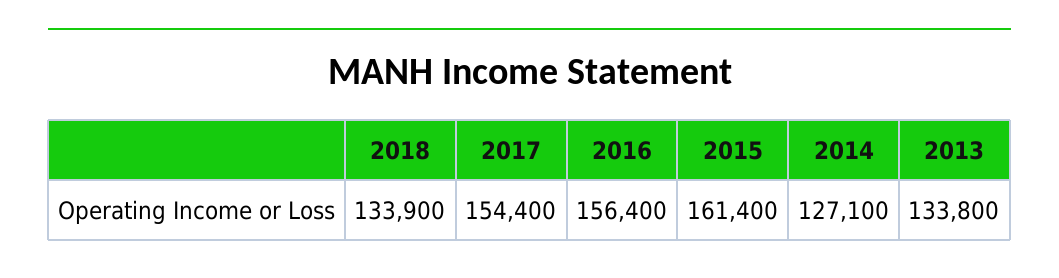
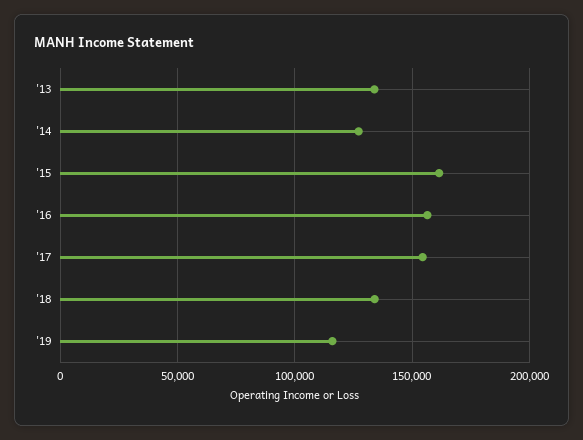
'19: none -> 115000

